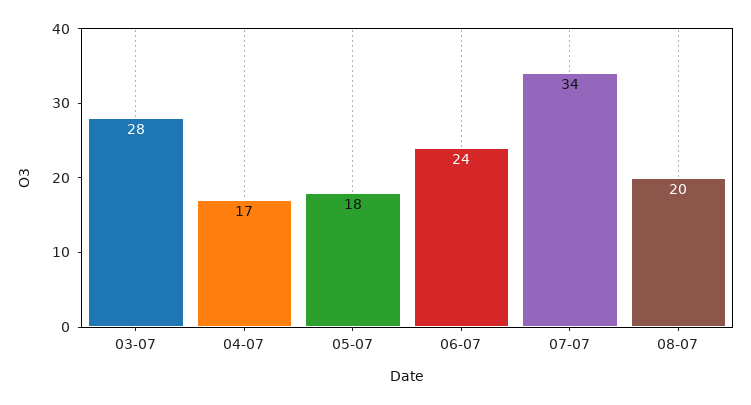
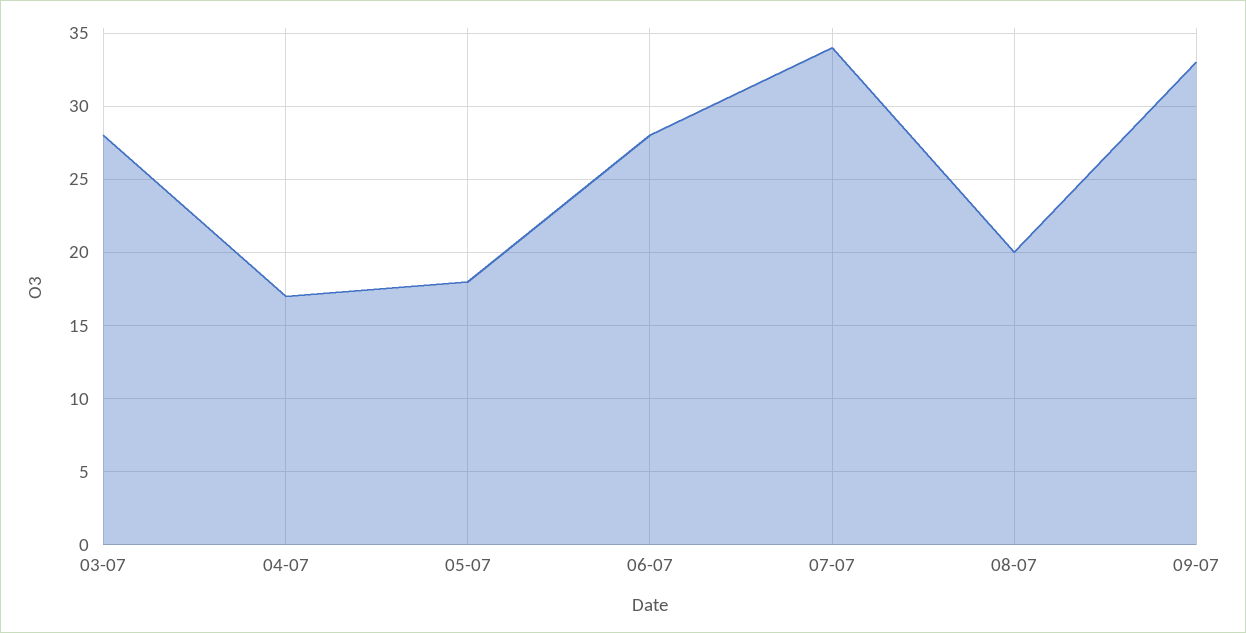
06-07: 24 -> 28
09-07: none -> 33

